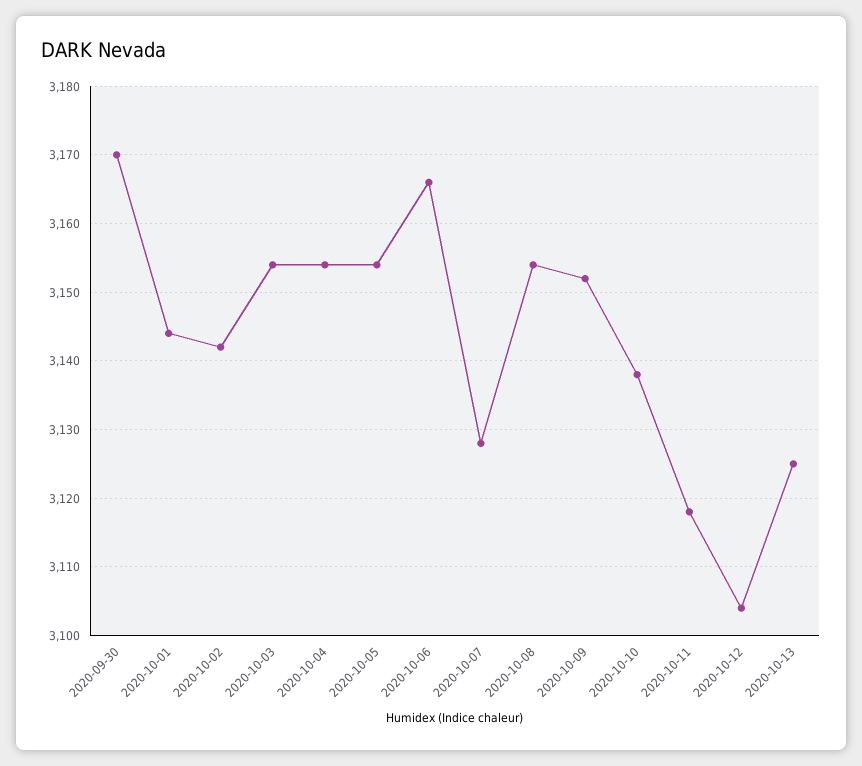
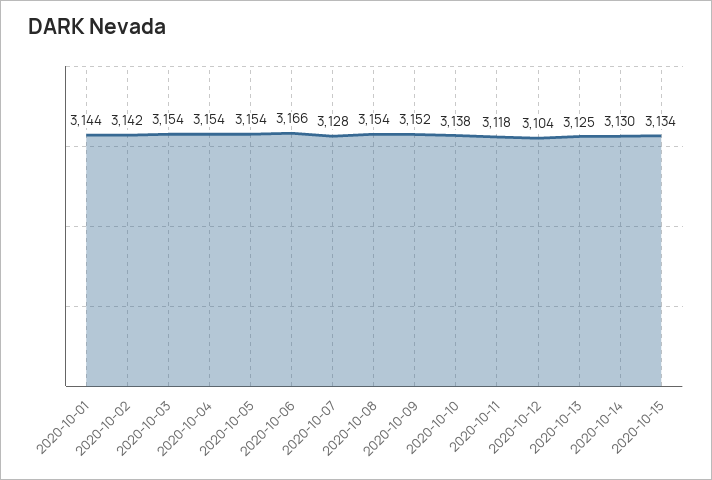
2020-09-30: 3170 -> none
2020-10-14: none -> 3130
2020-10-15: none -> 3134

